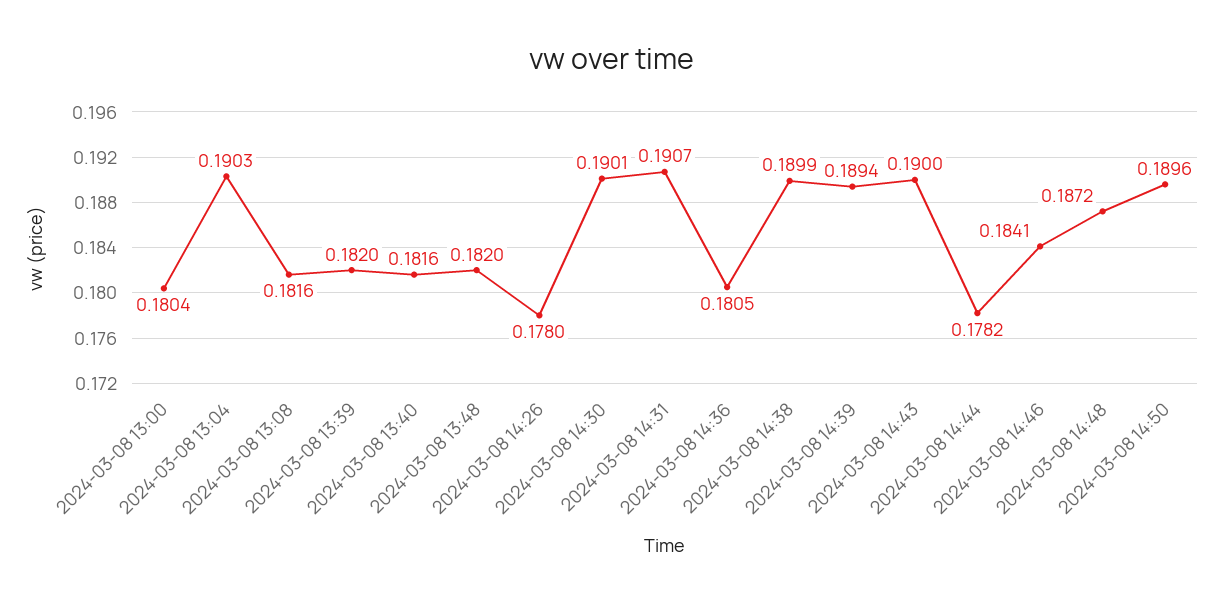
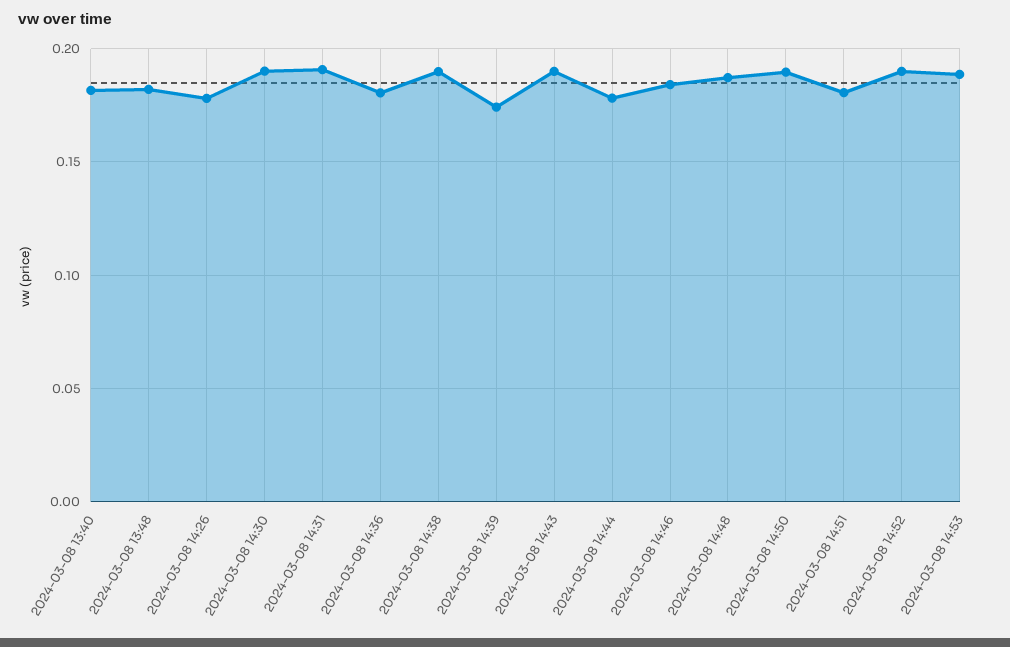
2024-03-08 13:00: 0.1804 -> none
2024-03-08 13:04: 0.1903 -> none
2024-03-08 13:08: 0.1816 -> none
2024-03-08 13:39: 0.182 -> none
2024-03-08 14:39: 0.1894 -> 0.175
2024-03-08 14:51: none -> 0.18
2024-03-08 14:52: none -> 0.19
2024-03-08 14:53: none -> 0.19

